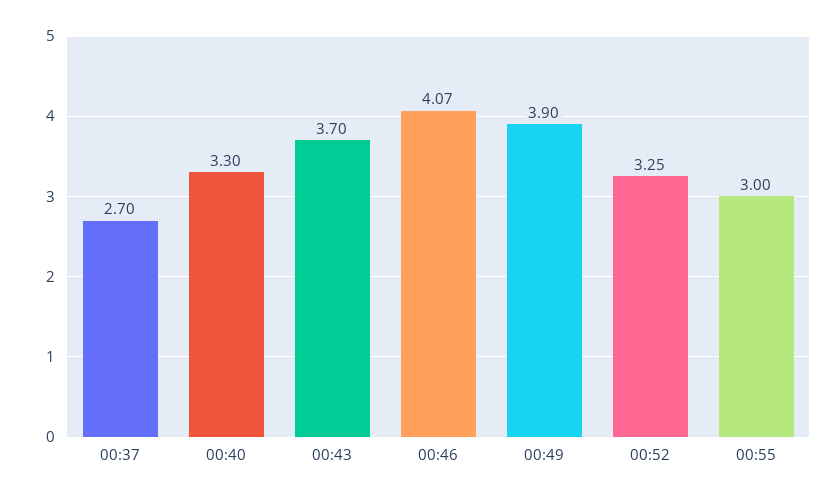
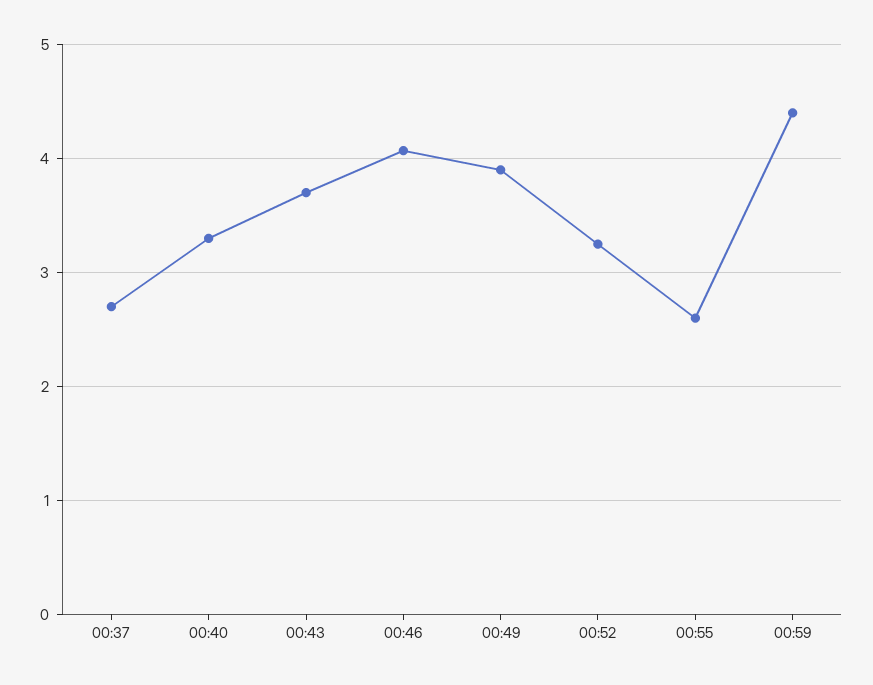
00:55: 3 -> 2.6
00:59: none -> 4.4

